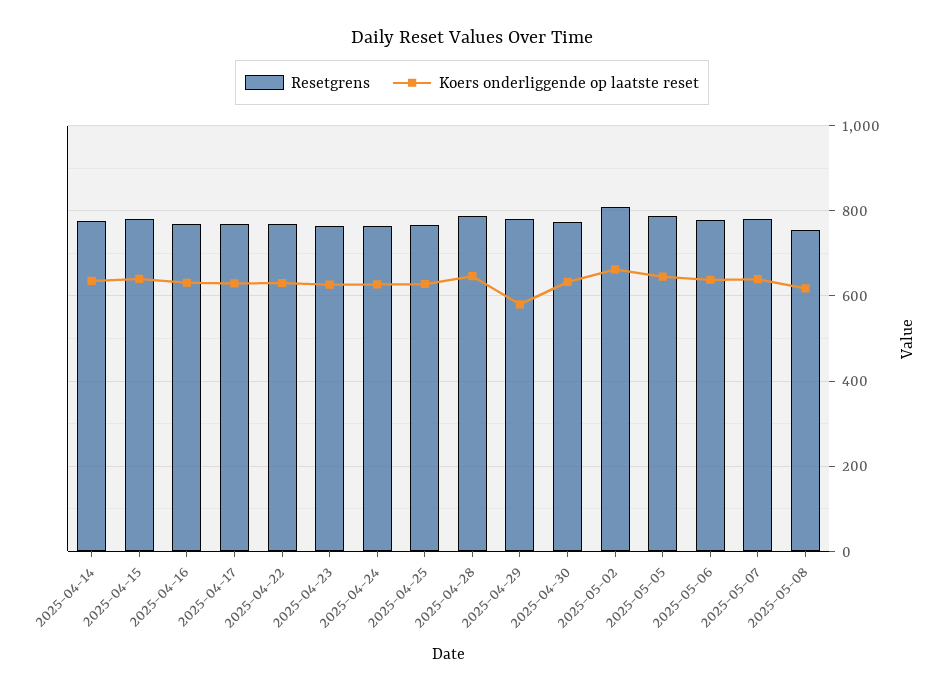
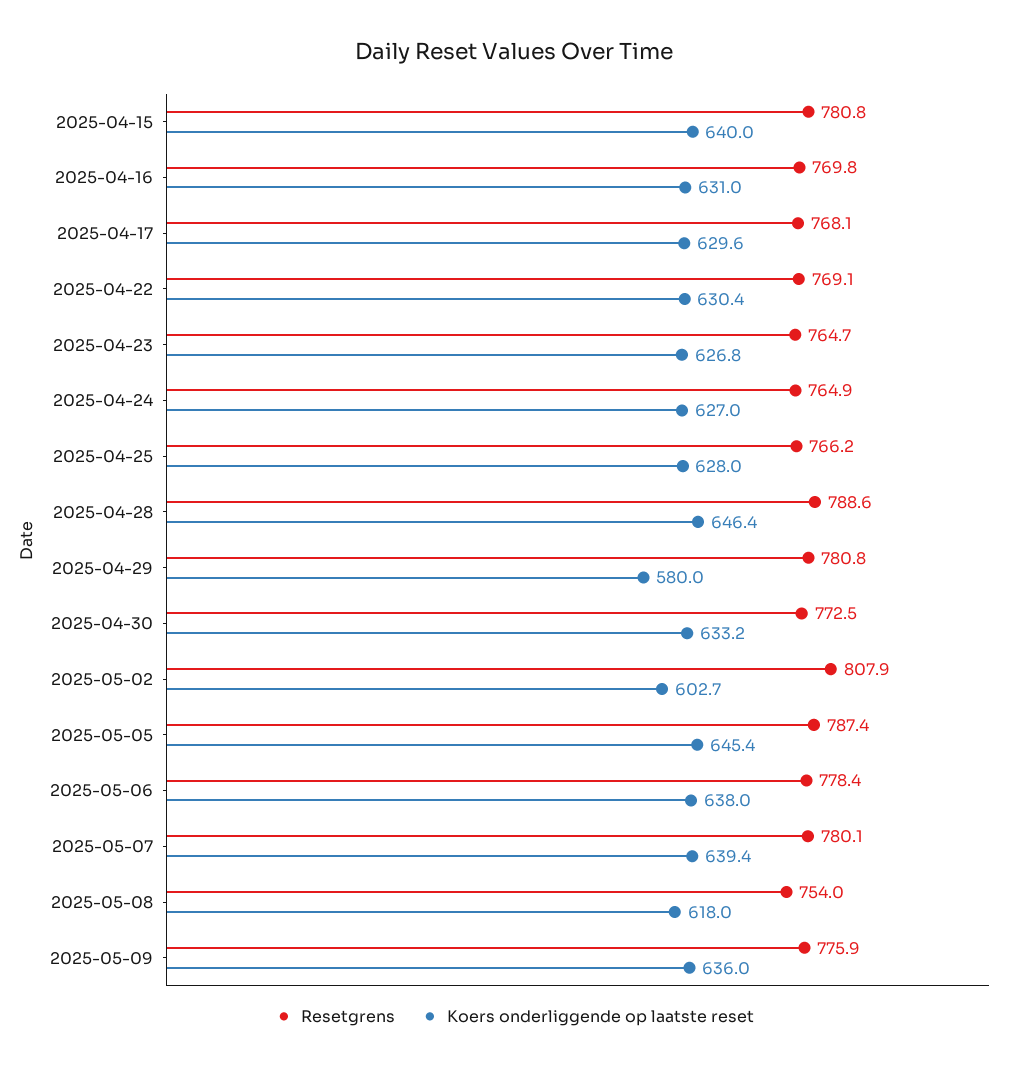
Resetgrens, 2025-04-14: 780 -> none
Koers onderliggende op laatste reset, 2025-04-14: 640 -> none
Koers onderliggende op laatste reset, 2025-05-02: 660 -> 602.7
Resetgrens, 2025-05-09: none -> 775.9
Koers onderliggende op laatste reset, 2025-05-09: none -> 636

